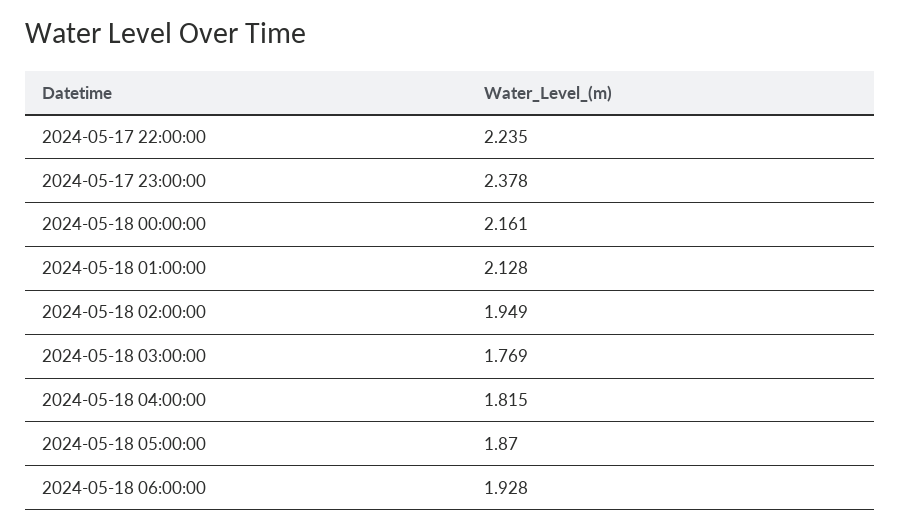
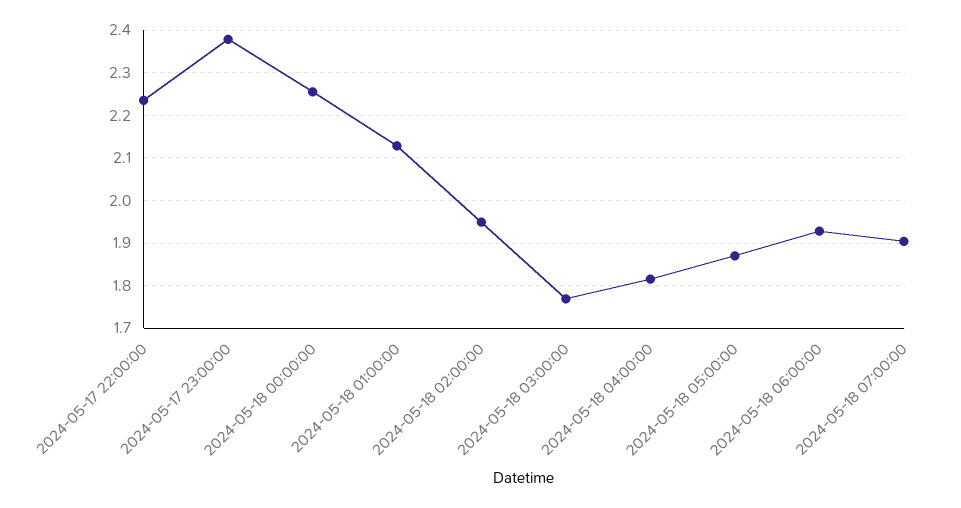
2024-05-18 00:00:00: 2.161 -> 2.26
2024-05-18 07:00:00: none -> 1.9

